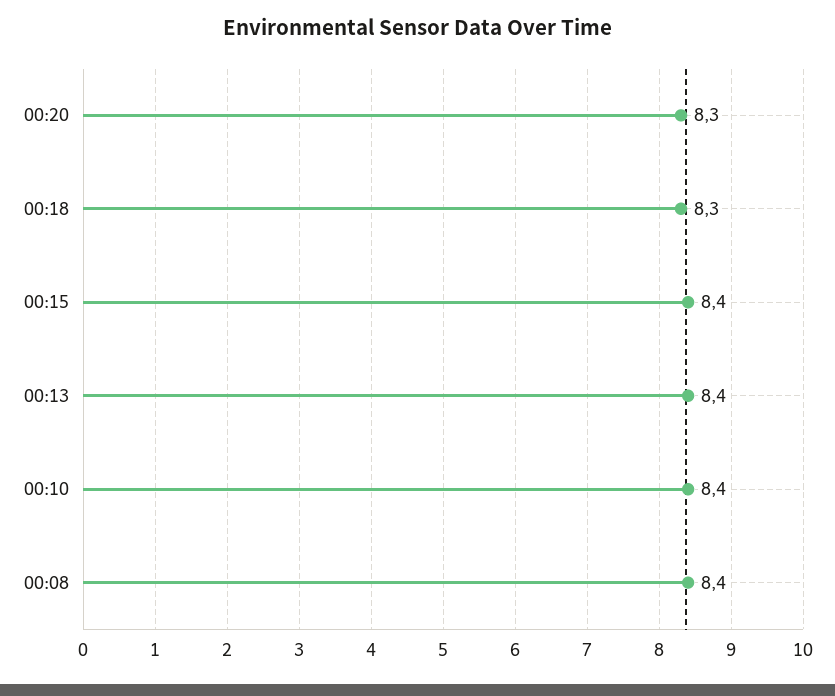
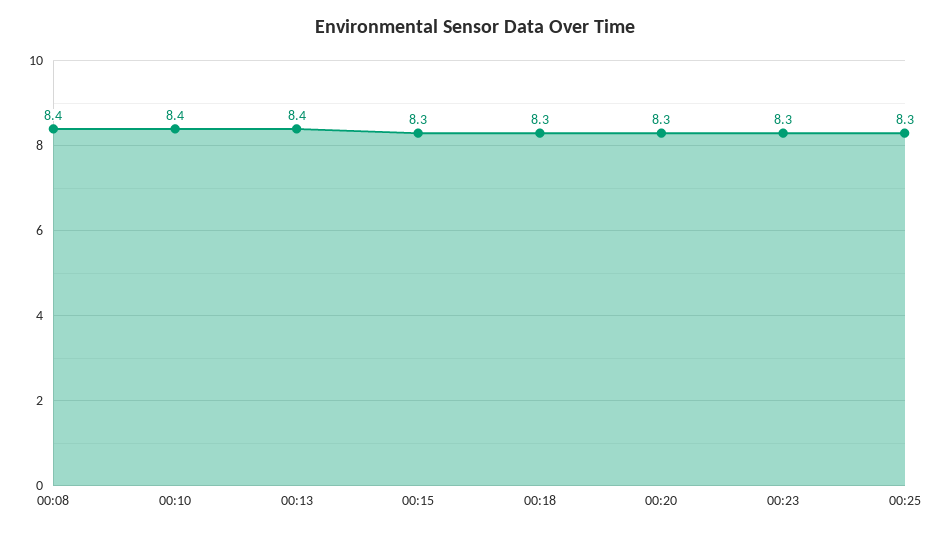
00:15: 8.4 -> 8.3
00:23: none -> 8.3
00:25: none -> 8.3

